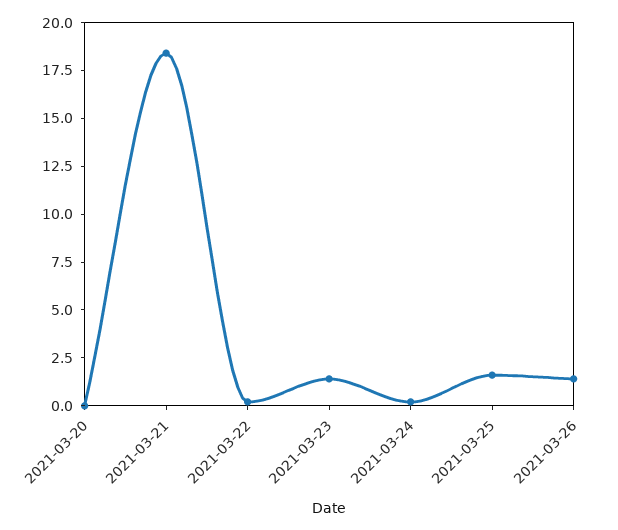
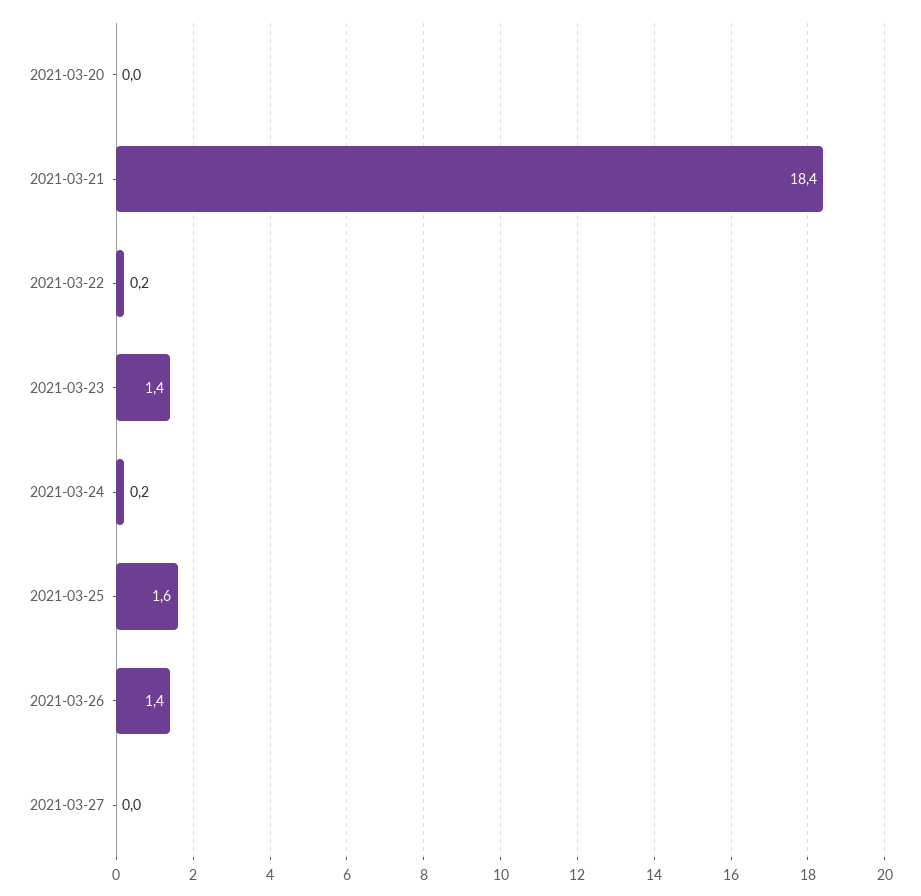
2021-03-27: none -> 0

